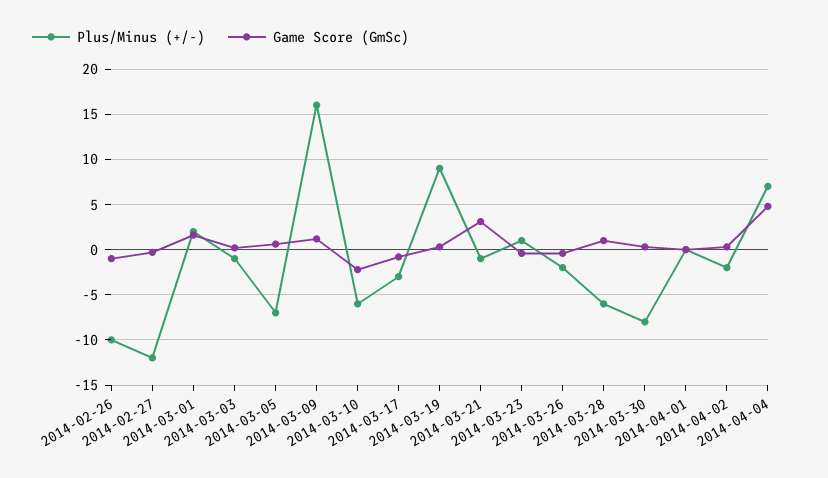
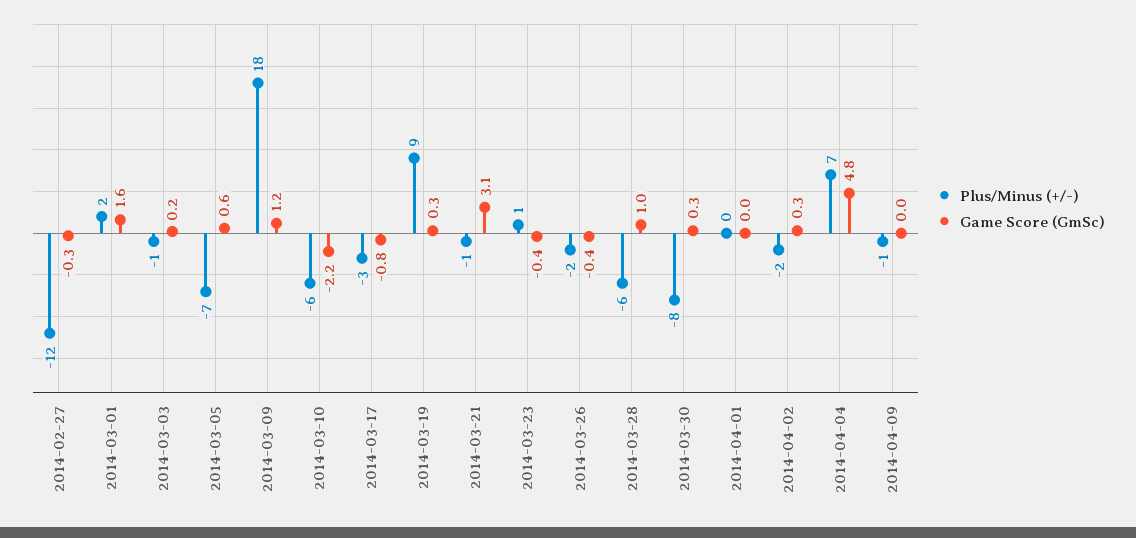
Plus/Minus (+/-), 2014-02-26: -10 -> none
Game Score (GmSc), 2014-02-26: -1 -> none
Plus/Minus (+/-), 2014-03-09: 16 -> 18
Plus/Minus (+/-), 2014-04-09: none -> -1
Game Score (GmSc), 2014-04-09: none -> 0

